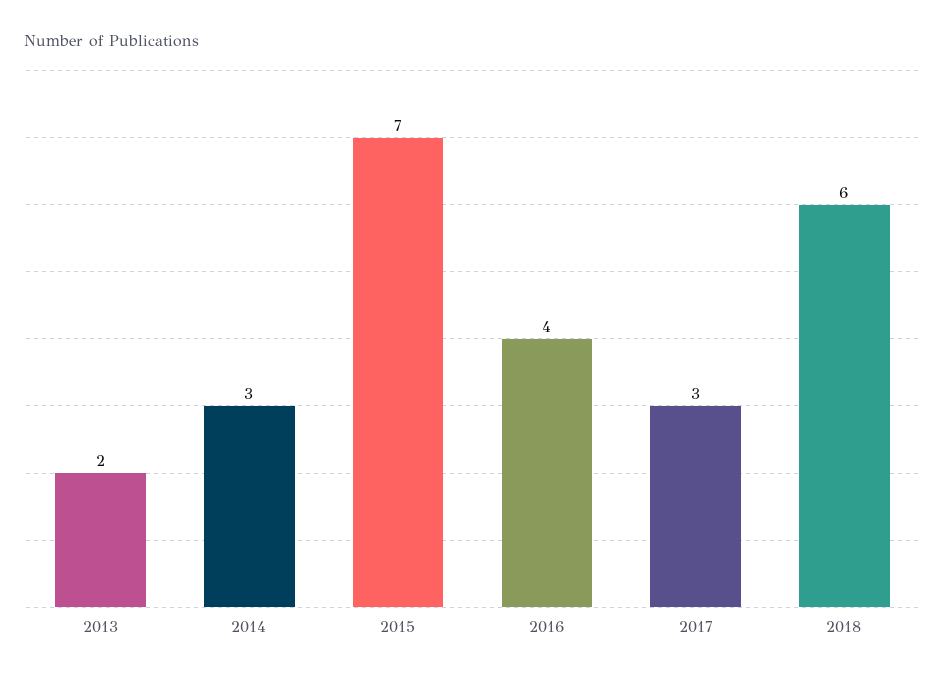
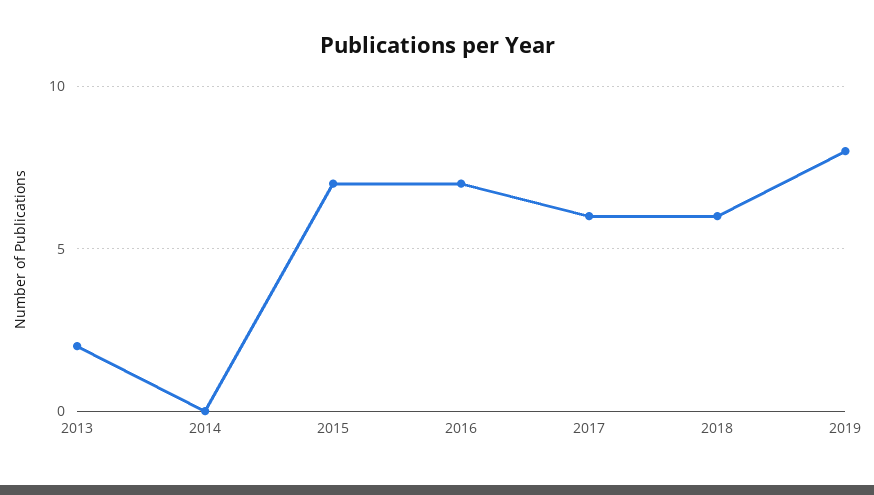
2014: 3 -> 0
2016: 4 -> 7
2017: 3 -> 6
2019: none -> 8

